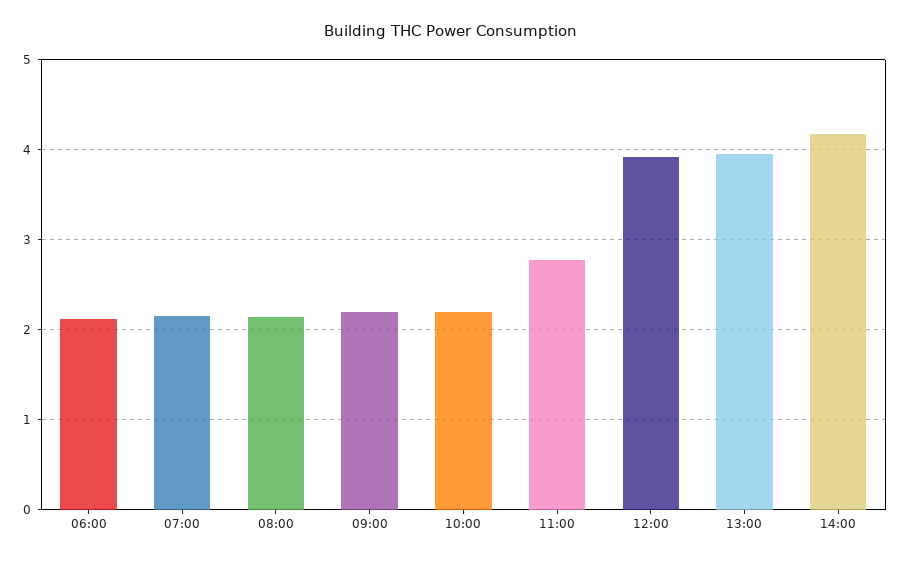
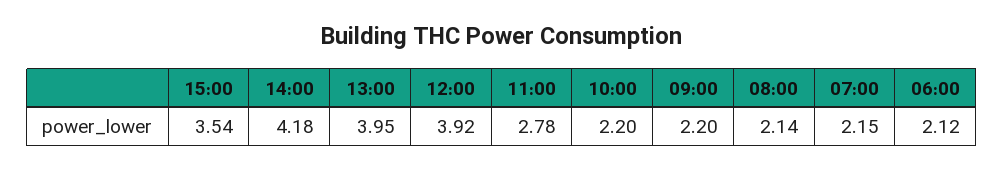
15:00: none -> 3.54

